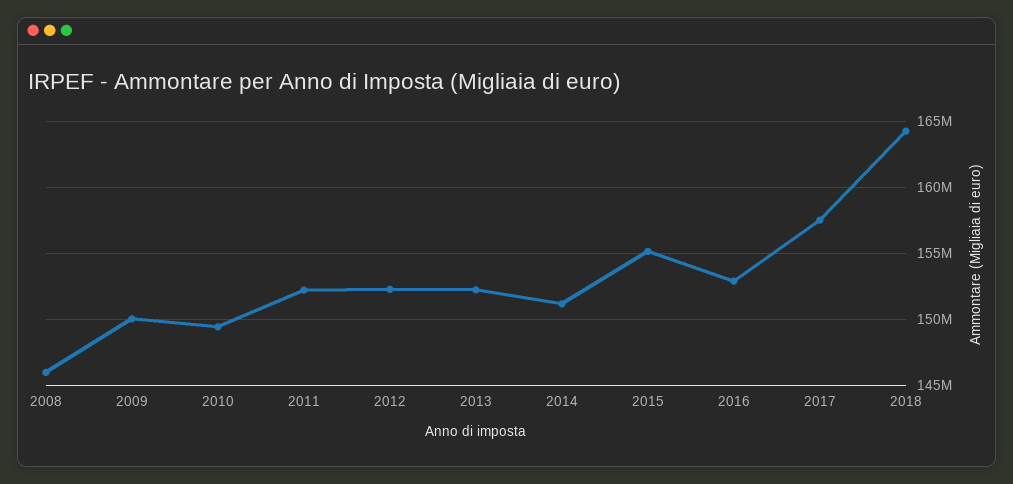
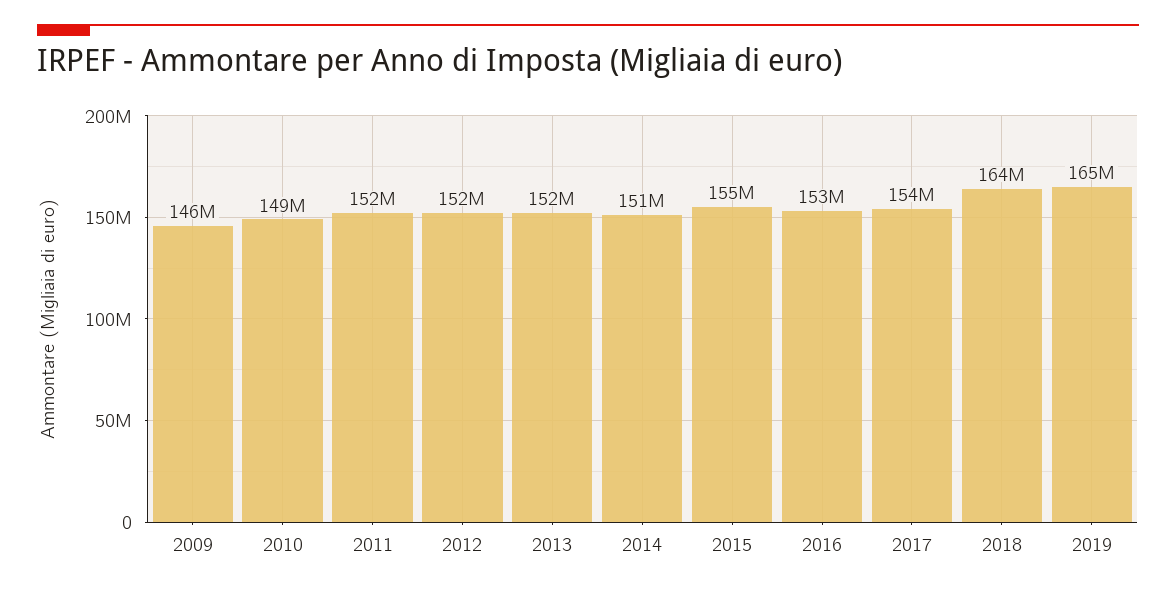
2008: 146000000 -> none
2009: 150000000 -> 146000000
2017: 157500000 -> 154000000
2019: none -> 165000000

